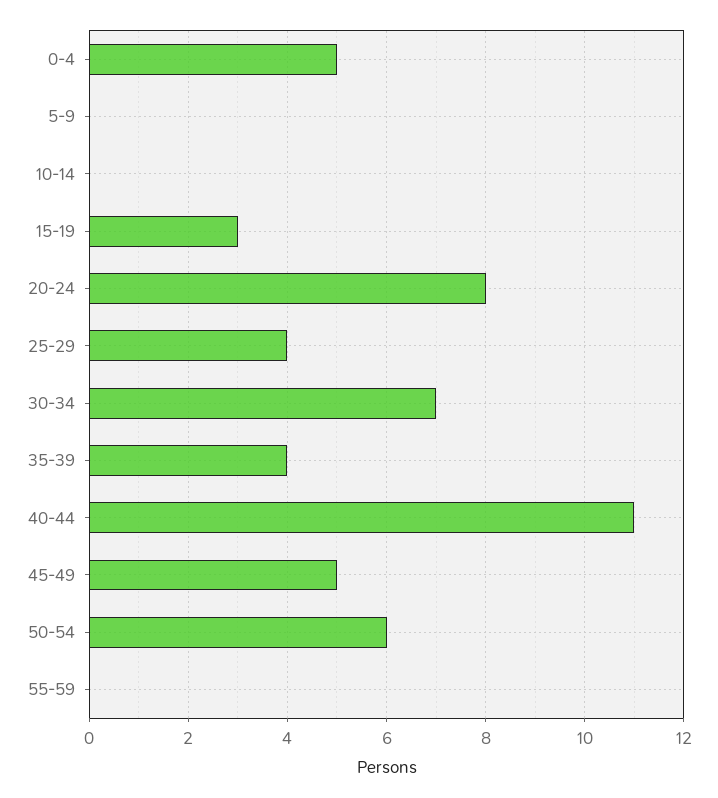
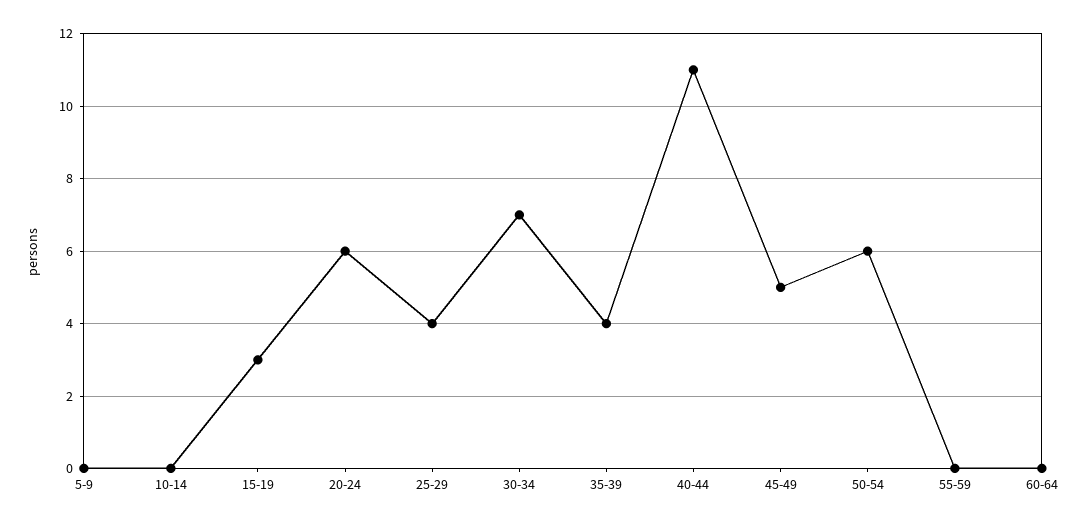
0-4: 5 -> none
20-24: 8 -> 6
60-64: none -> 0

